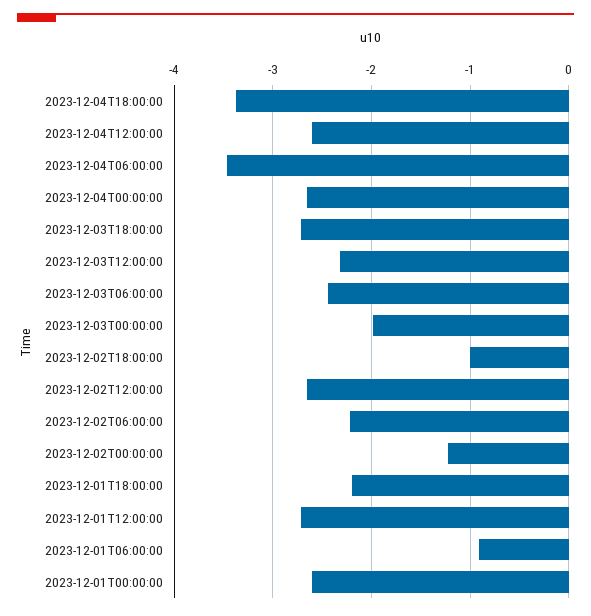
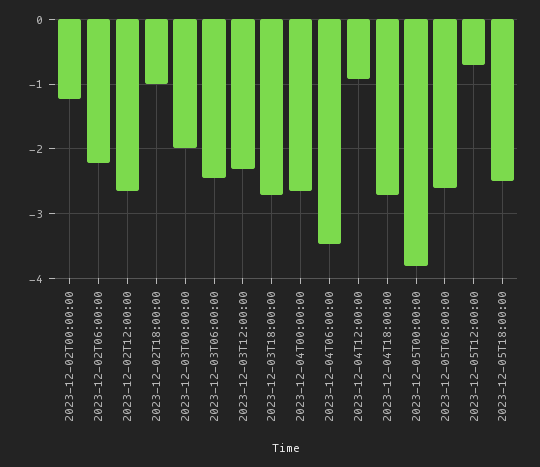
2023-12-04T18:00:00: -3.4 -> -2.7
2023-12-04T12:00:00: -2.6 -> -0.9
2023-12-01T18:00:00: -2.2 -> none
2023-12-01T12:00:00: -2.7 -> none
2023-12-01T06:00:00: -0.9 -> none
2023-12-01T00:00:00: -2.6 -> none
2023-12-05T00:00:00: none -> -3.8
2023-12-05T06:00:00: none -> -2.6
2023-12-05T12:00:00: none -> -0.7
2023-12-05T18:00:00: none -> -2.5

